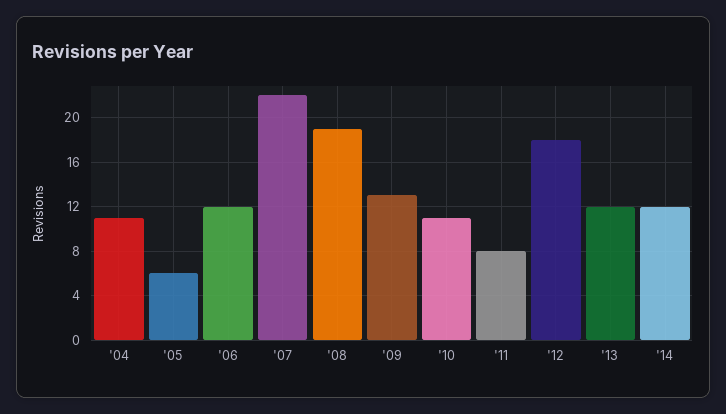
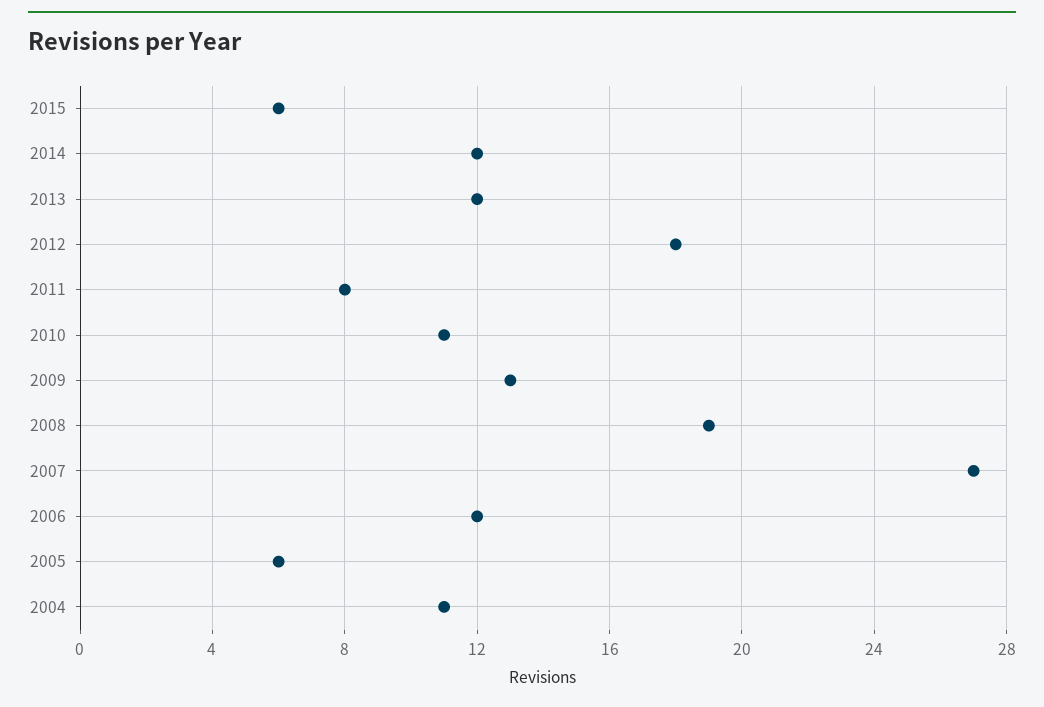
'07: 22 -> 27
2015: none -> 6

